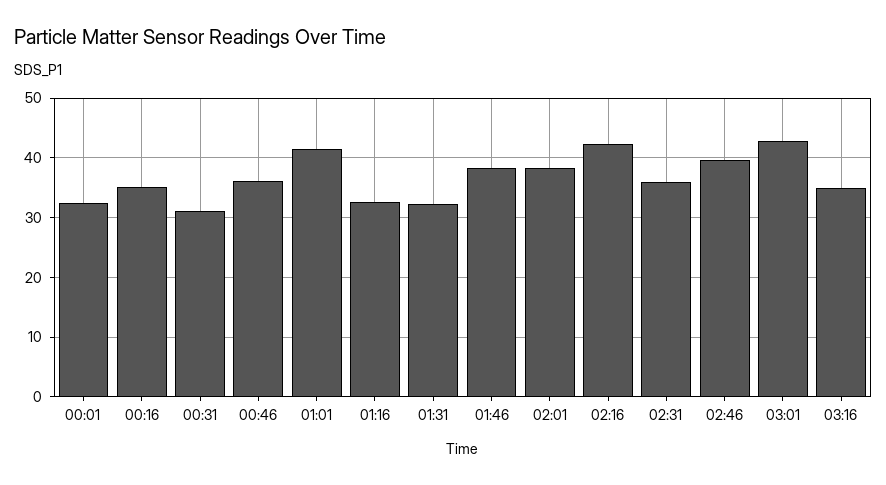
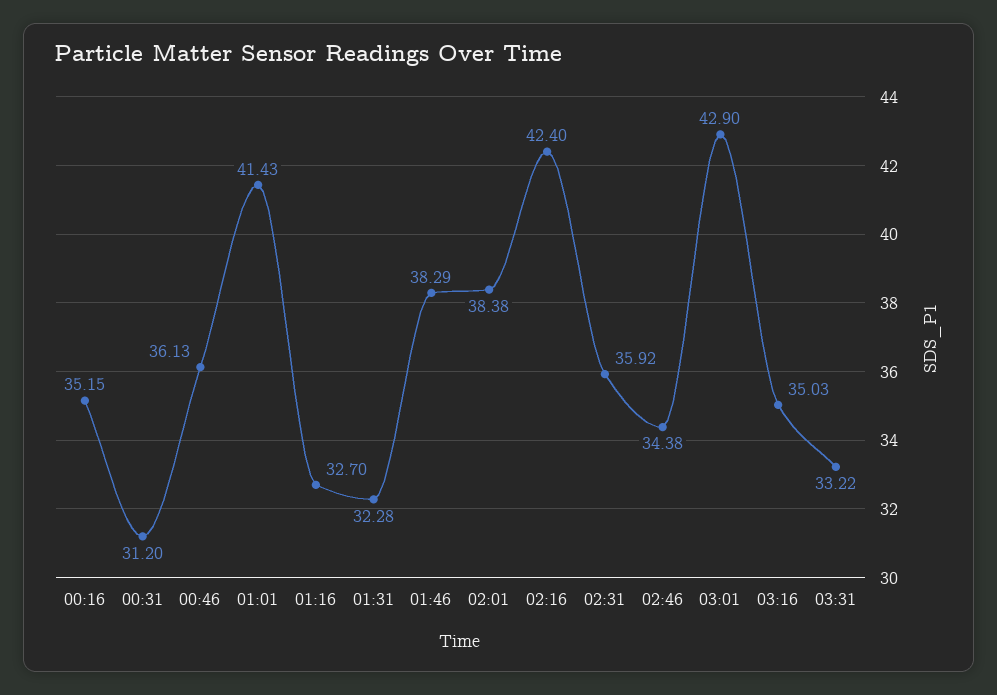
00:01: 32 -> none
02:46: 40 -> 34.38
03:31: none -> 33.22

